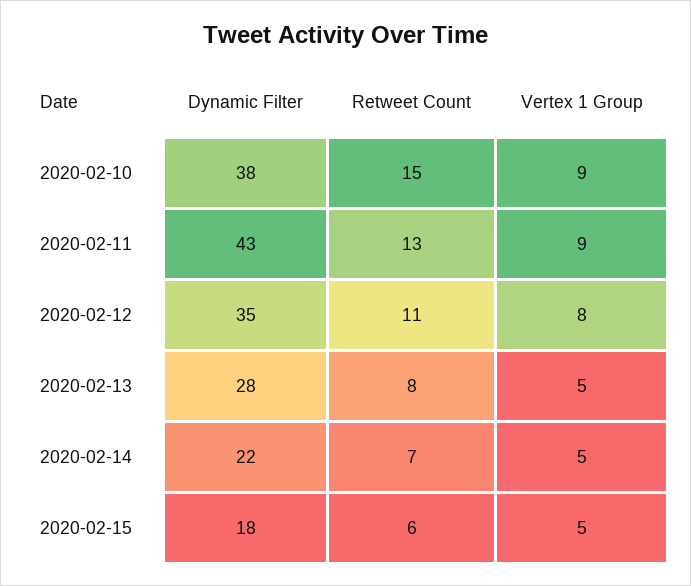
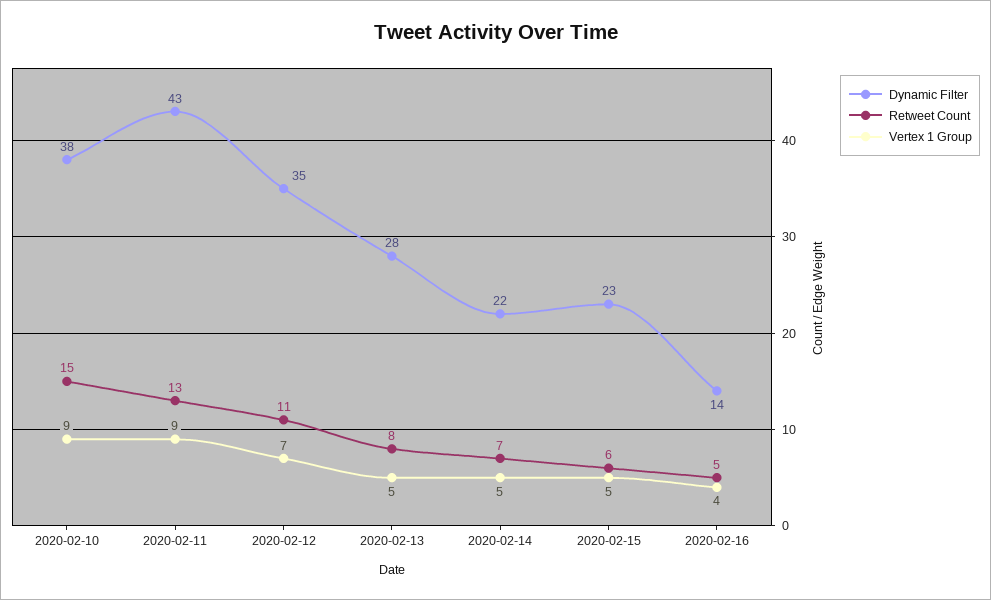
Vertex 1 Group, 2020-02-12: 8 -> 7
Dynamic Filter, 2020-02-15: 18 -> 23
Dynamic Filter, 2020-02-16: none -> 14
Retweet Count, 2020-02-16: none -> 5
Vertex 1 Group, 2020-02-16: none -> 4

